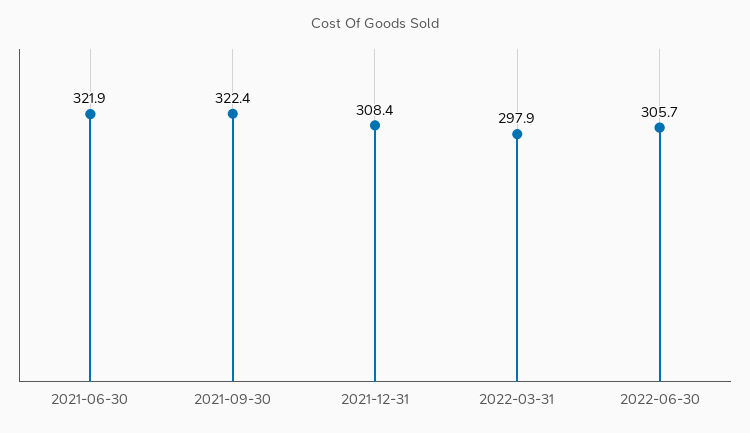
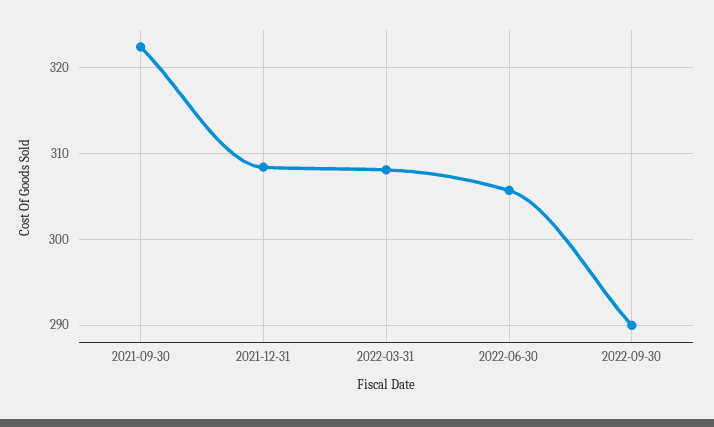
2021-06-30: 321.9 -> none
2022-03-31: 297.9 -> 308
2022-09-30: none -> 290

